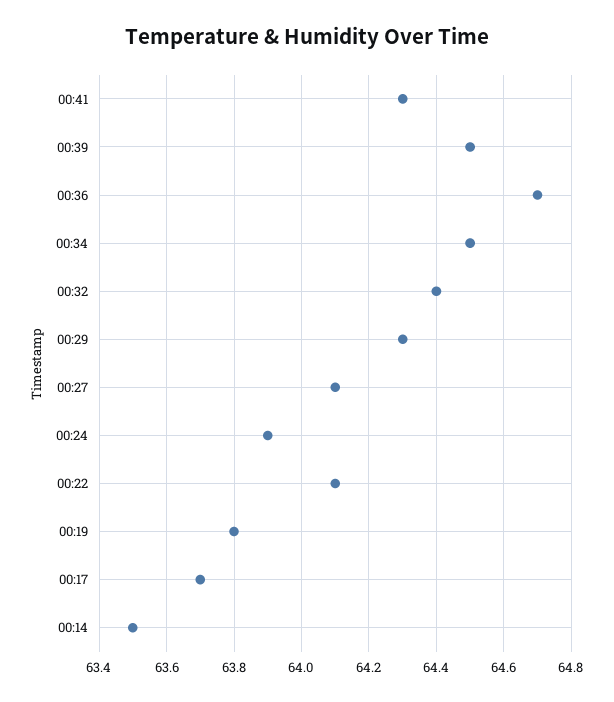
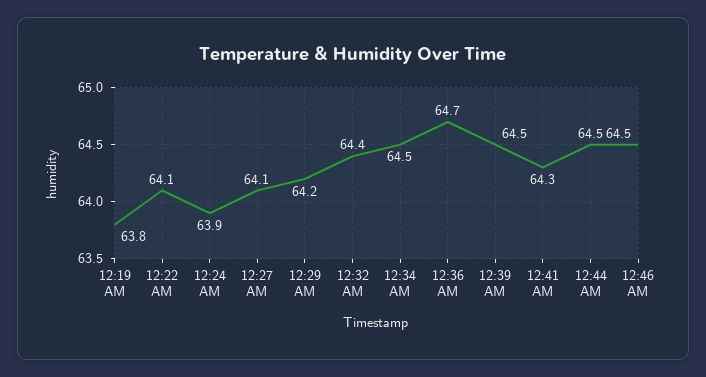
00:29: 64.3 -> 64.2
00:17: 63.7 -> none
00:14: 63.5 -> none
12:44 AM: none -> 64.5
12:46 AM: none -> 64.5

